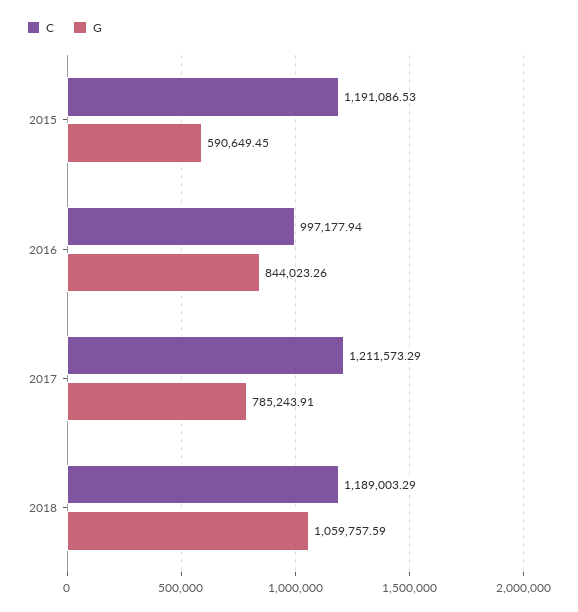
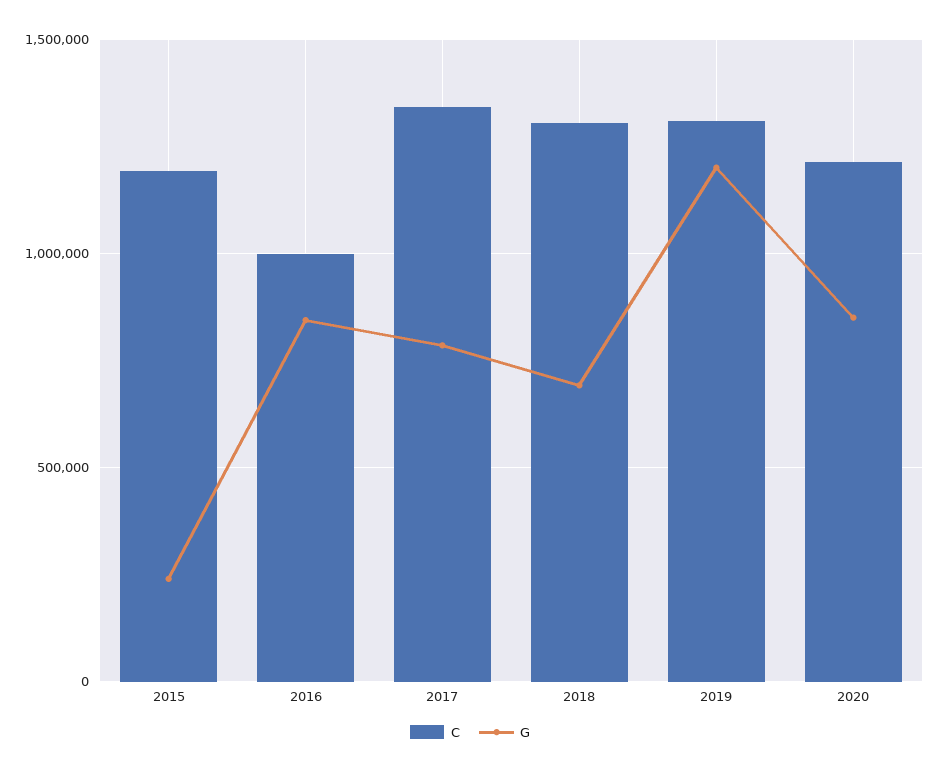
G, 2015: 590649.45 -> 250000
C, 2017: 1211573.29 -> 1350000
C, 2018: 1189003.29 -> 1300000
G, 2018: 1059757.59 -> 700000
C, 2019: none -> 1300000
G, 2019: none -> 1200000
C, 2020: none -> 1200000
G, 2020: none -> 850000

